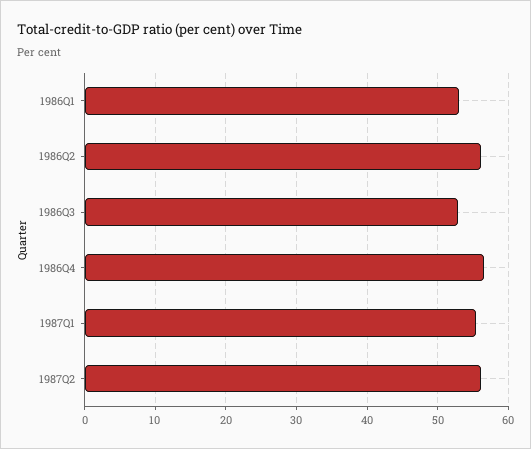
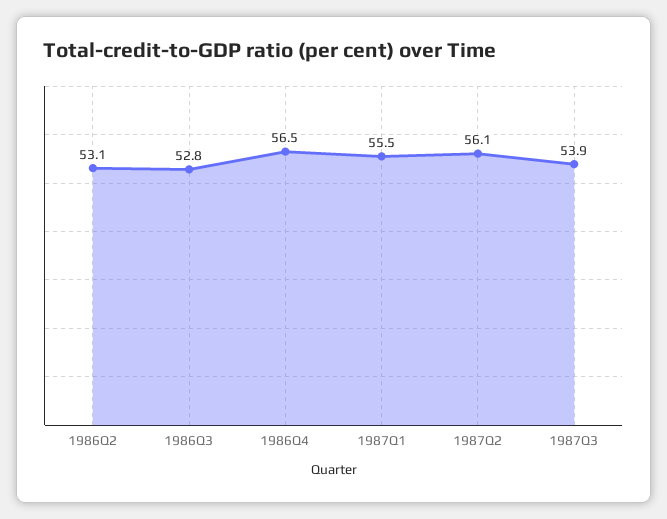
1986Q1: 53 -> none
1986Q2: 56 -> 53.1
1987Q3: none -> 53.9

